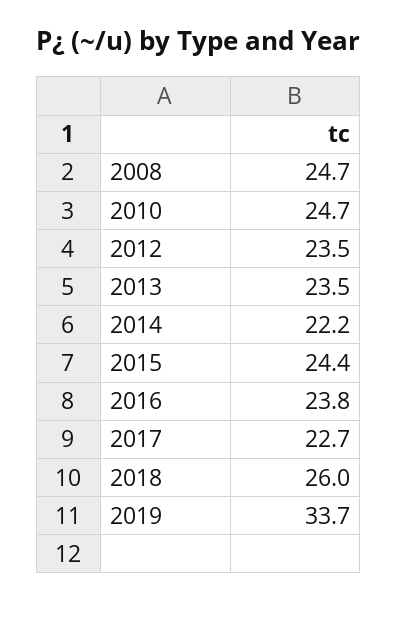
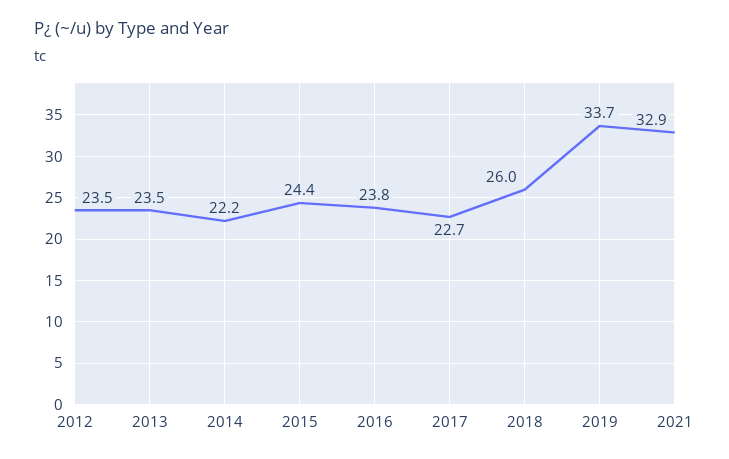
2008: 24.7 -> none
2010: 24.7 -> none
2021: none -> 32.9

